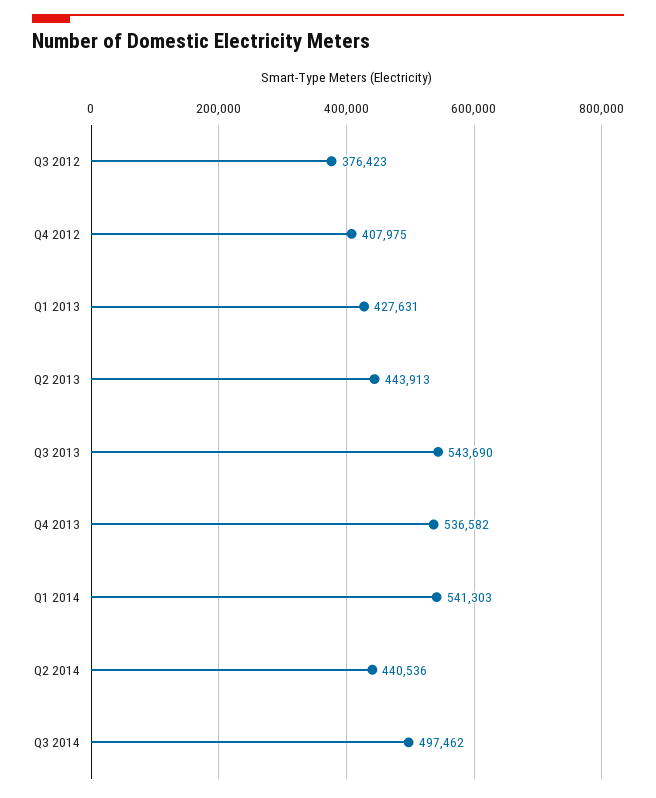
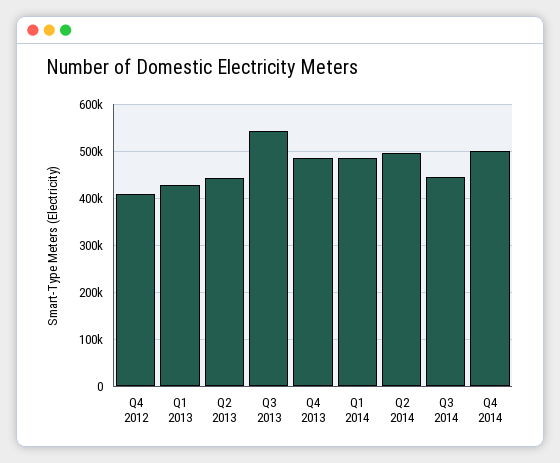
Q3 2012: 376423 -> none
Q4 2013: 536582 -> 480000
Q1 2014: 541303 -> 480000
Q2 2014: 440536 -> 500000
Q3 2014: 497462 -> 440000
Q4 2014: none -> 500000

